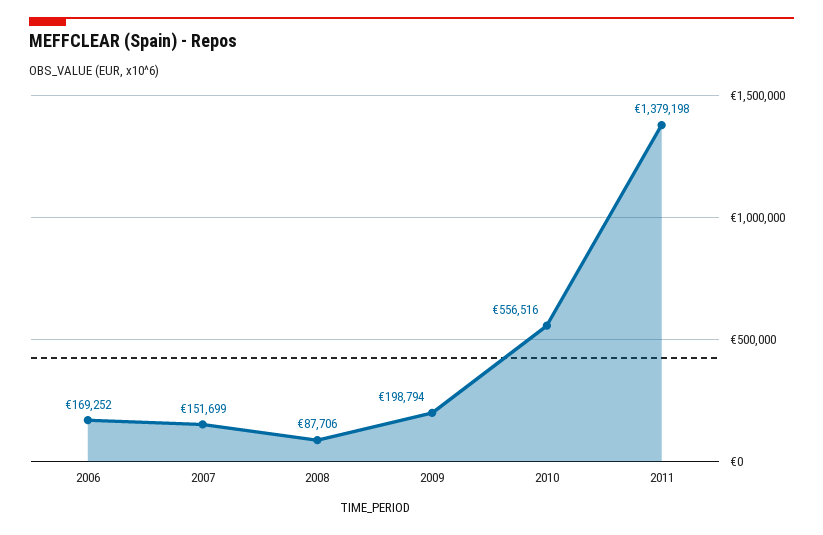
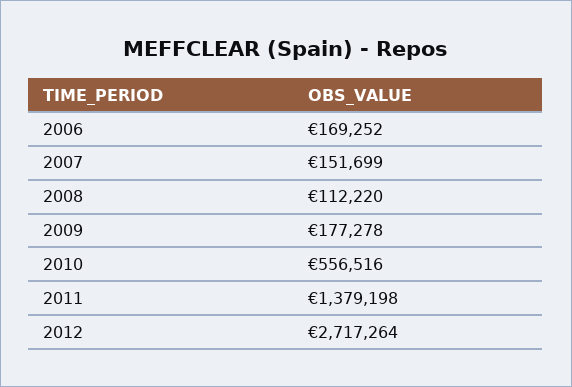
2008: 87706 -> 112220
2009: 198794 -> 177278
2012: none -> 2717264

